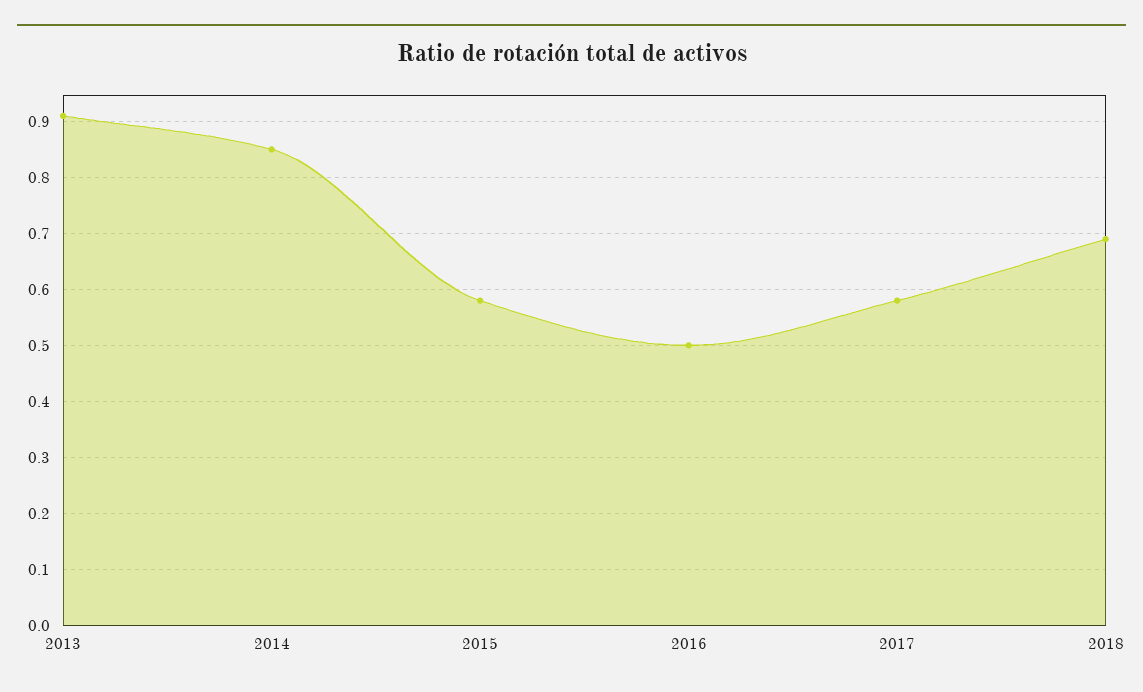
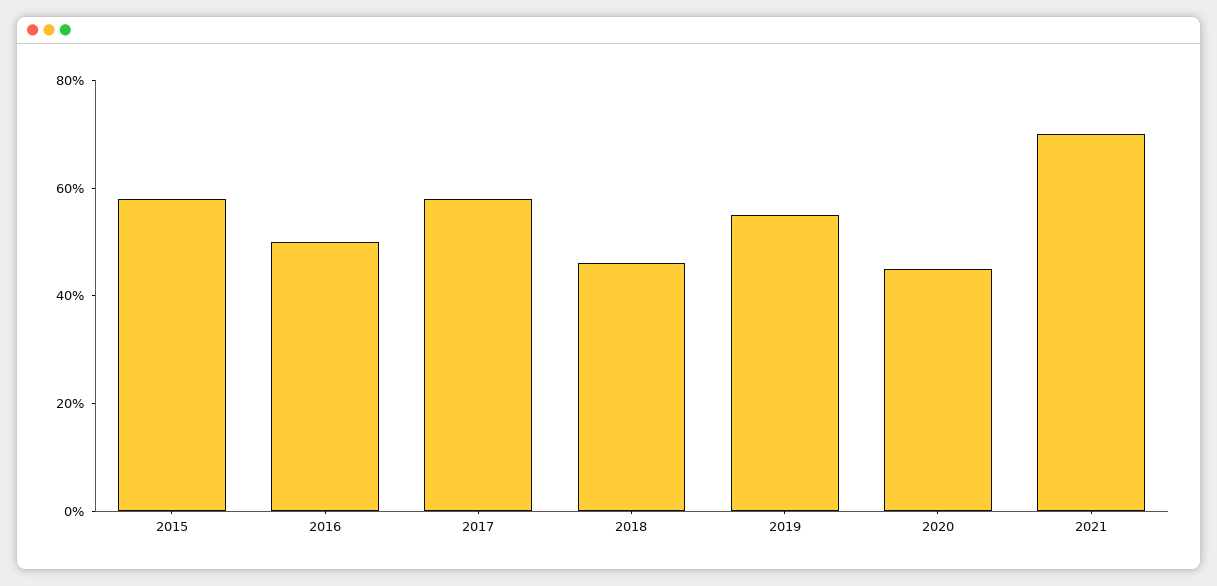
2013: 0.9 -> none
2014: 0.85 -> none
2018: 0.7 -> 0.45
2019: none -> 0.55
2020: none -> 0.45
2021: none -> 0.7

